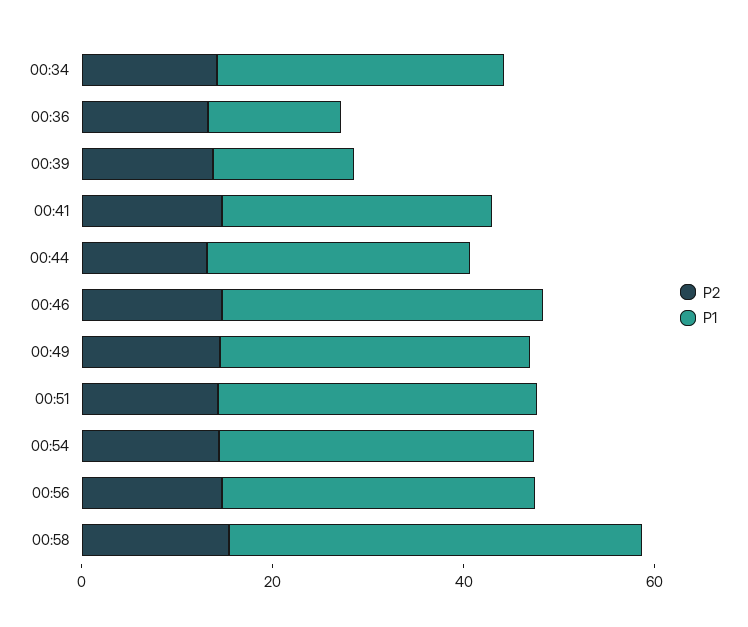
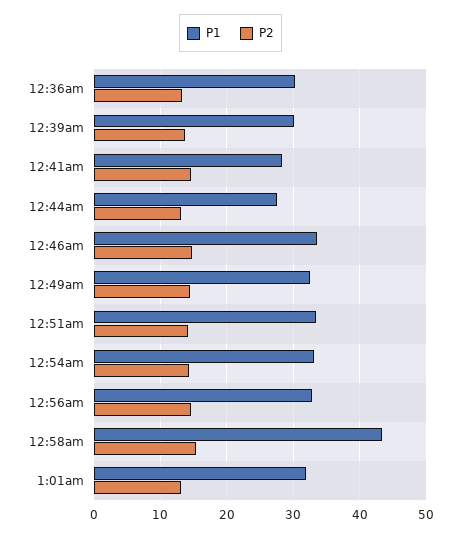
P2, 00:34: 15 -> none
P1, 00:34: 30 -> none
P1, 00:36: 15 -> 30
P1, 00:39: 15 -> 30
P1, 1:01am: none -> 32
P2, 1:01am: none -> 13

